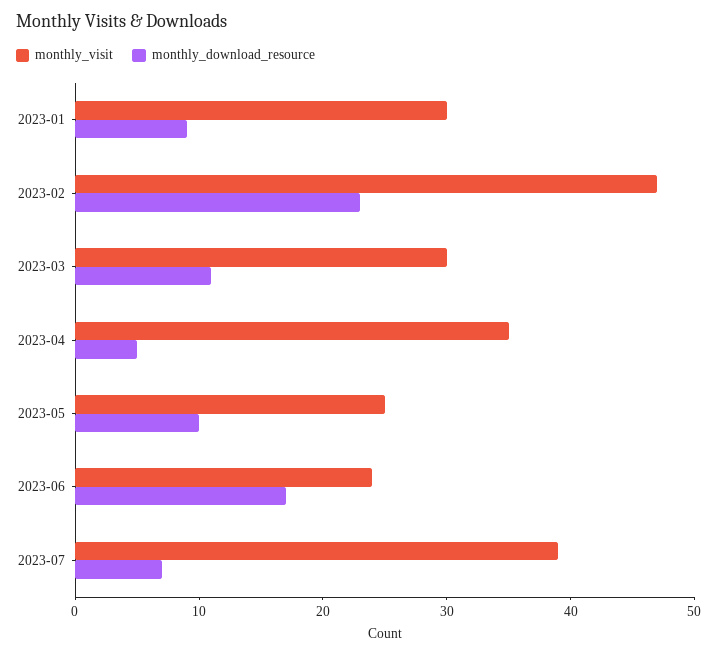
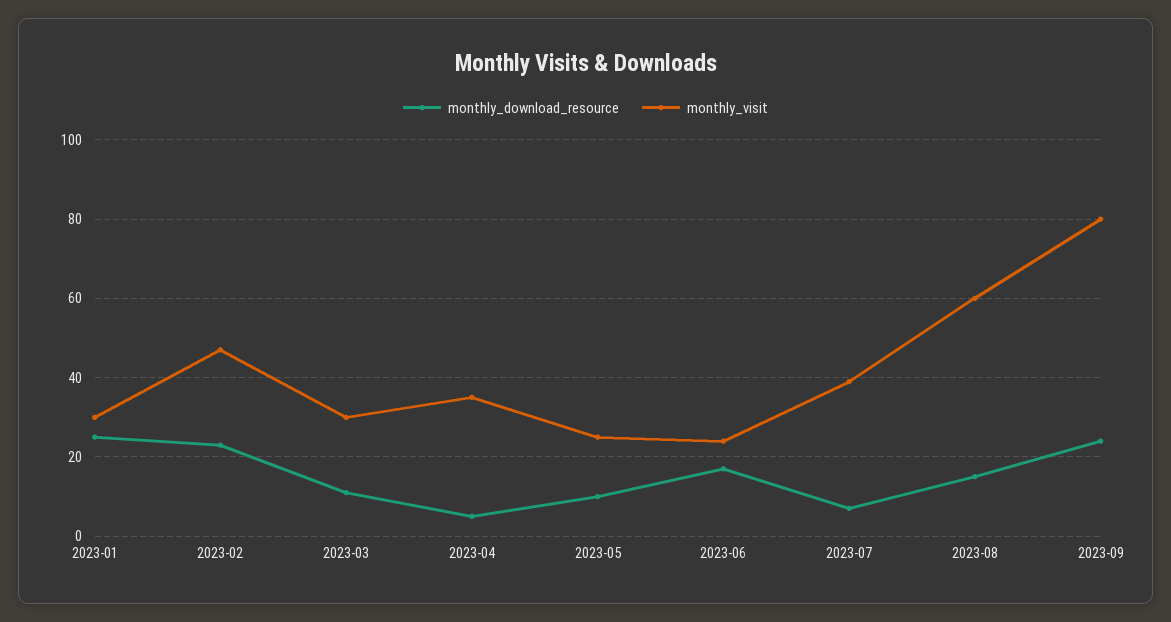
monthly_download_resource, 2023-01: 9 -> 25
monthly_download_resource, 2023-08: none -> 15
monthly_visit, 2023-08: none -> 60
monthly_download_resource, 2023-09: none -> 25
monthly_visit, 2023-09: none -> 80

